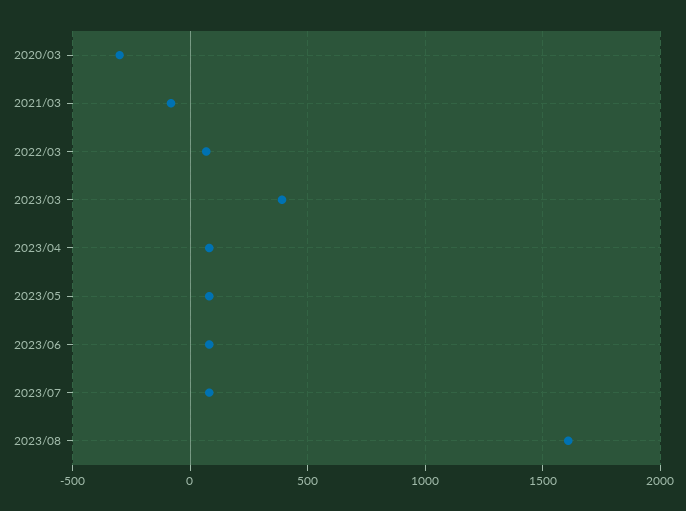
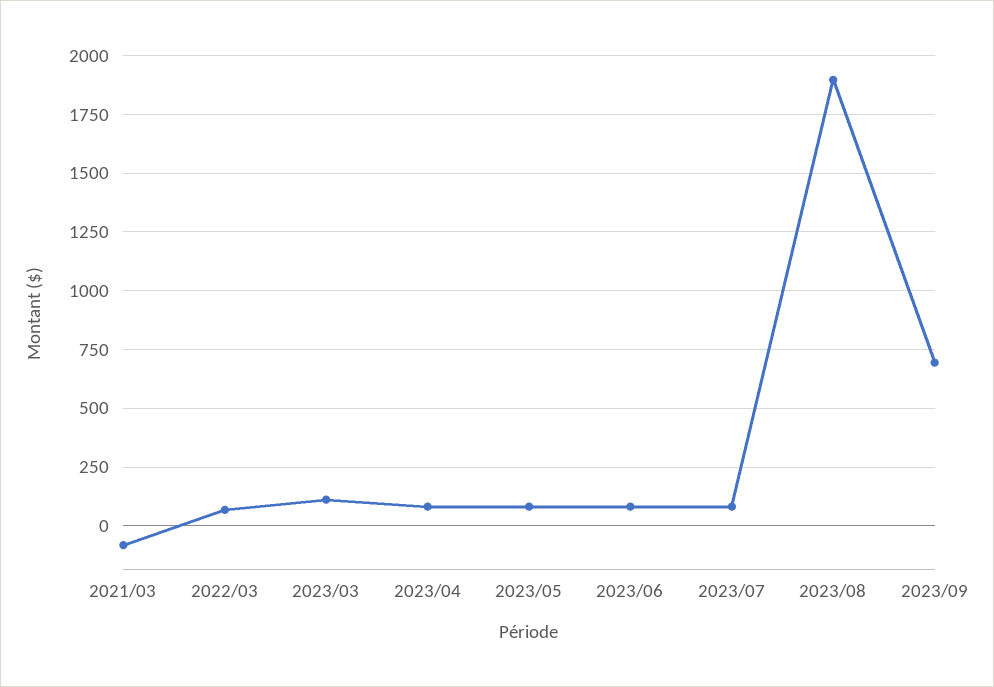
2020/03: -300 -> none
2023/03: 400 -> 100
2023/08: 1600 -> 1900
2023/09: none -> 700

